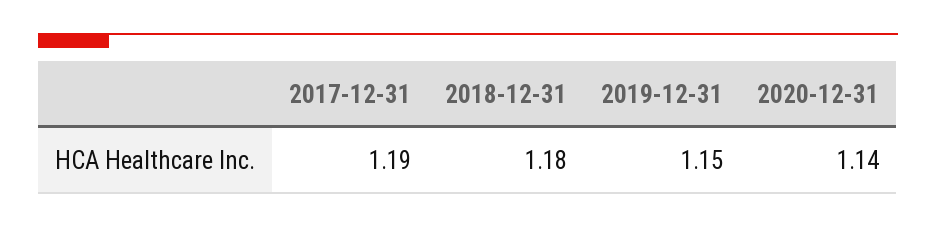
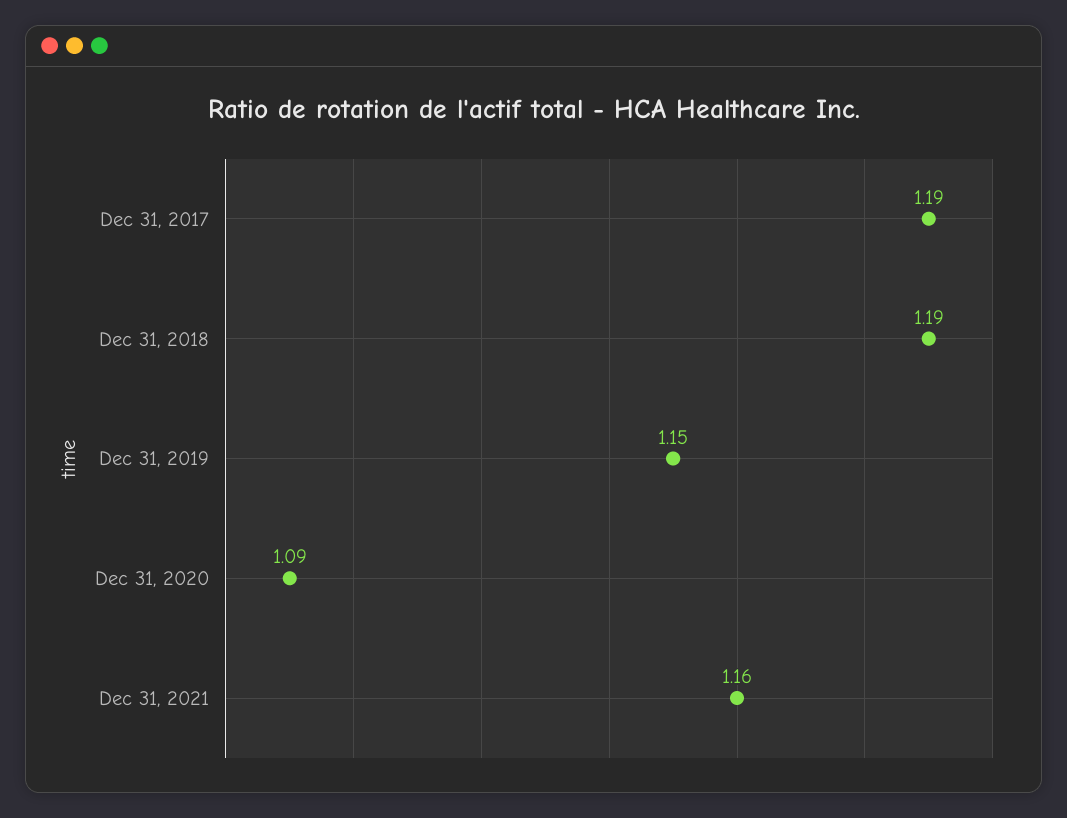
2018-12-31: 1.18 -> 1.19
2020-12-31: 1.14 -> 1.09
Dec 31, 2021: none -> 1.16

